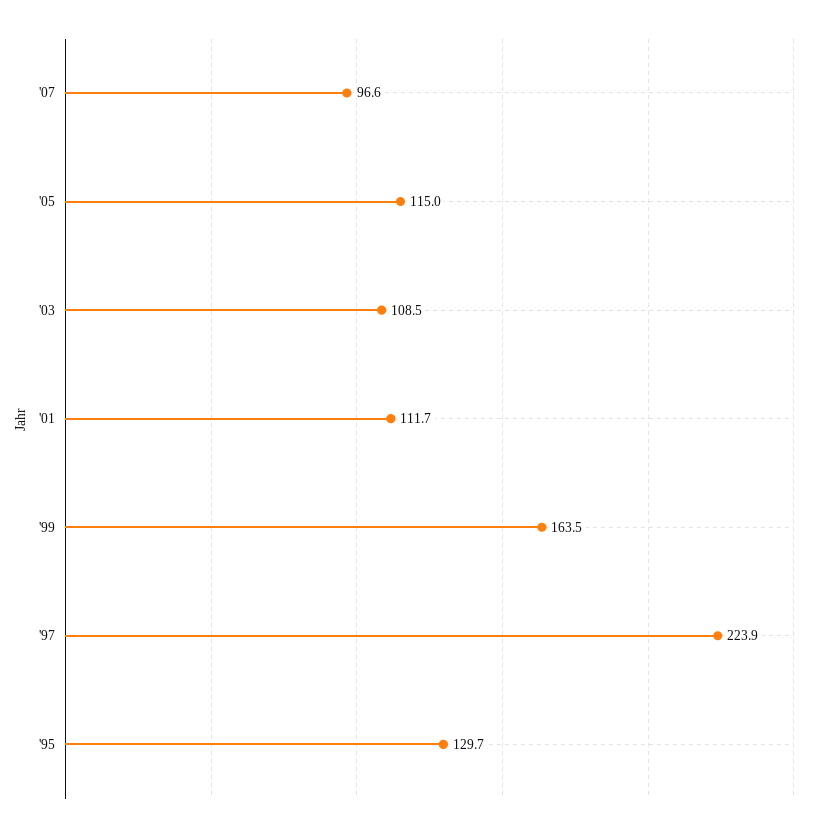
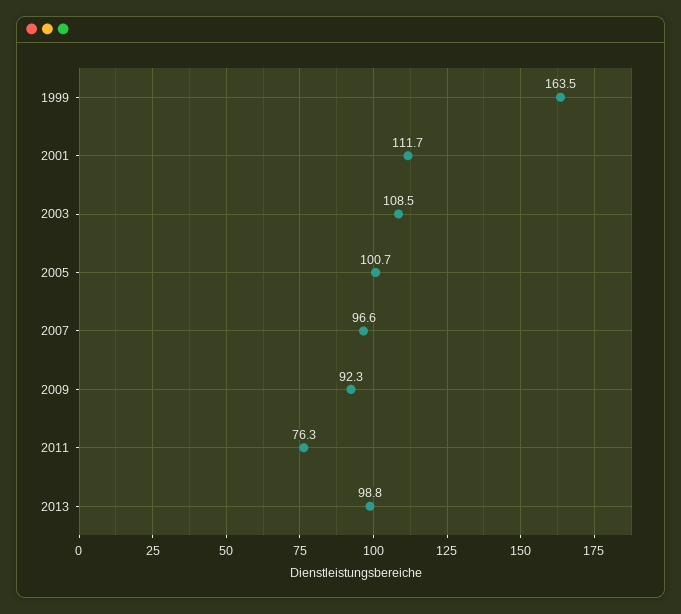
'05: 115 -> 100.7
'97: 223.9 -> none
'95: 129.7 -> none
2009: none -> 92.3
2011: none -> 76.3
2013: none -> 98.8

